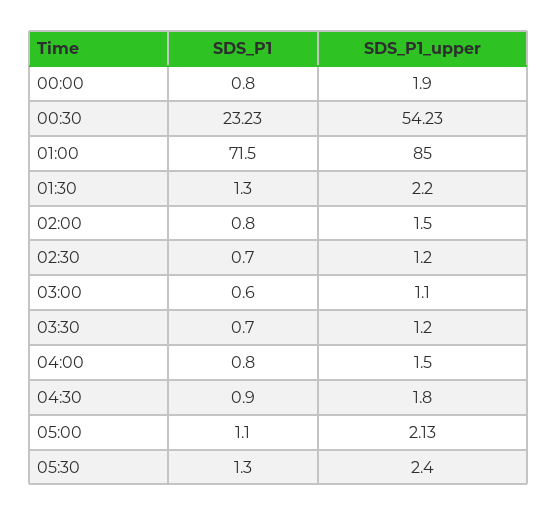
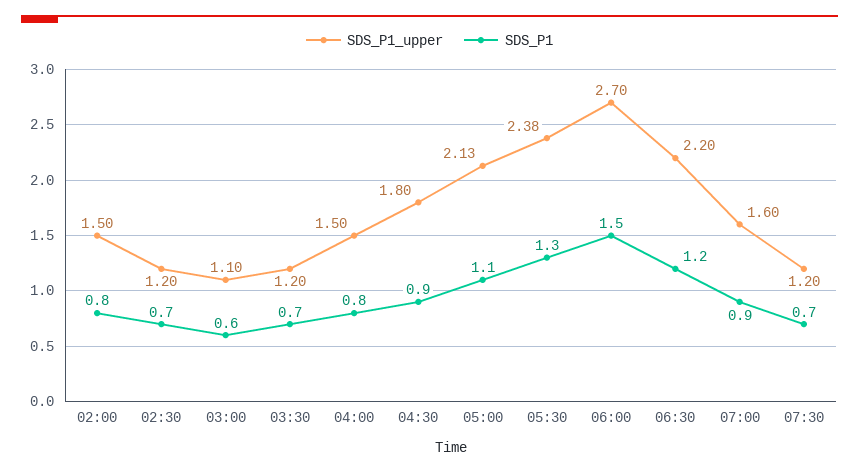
SDS_P1, 00:00: 0.8 -> none
SDS_P1_upper, 00:00: 1.9 -> none
SDS_P1, 00:30: 23.23 -> none
SDS_P1_upper, 00:30: 54.23 -> none
SDS_P1, 01:00: 71.5 -> none
SDS_P1_upper, 01:00: 85 -> none
SDS_P1, 01:30: 1.3 -> none
SDS_P1_upper, 01:30: 2.2 -> none
SDS_P1_upper, 05:30: 2.4 -> 2.38
SDS_P1_upper, 06:00: none -> 2.7
SDS_P1, 06:00: none -> 1.5
SDS_P1_upper, 06:30: none -> 2.2
SDS_P1, 06:30: none -> 1.2
SDS_P1_upper, 07:00: none -> 1.6
SDS_P1, 07:00: none -> 0.9
SDS_P1_upper, 07:30: none -> 1.2
SDS_P1, 07:30: none -> 0.7

